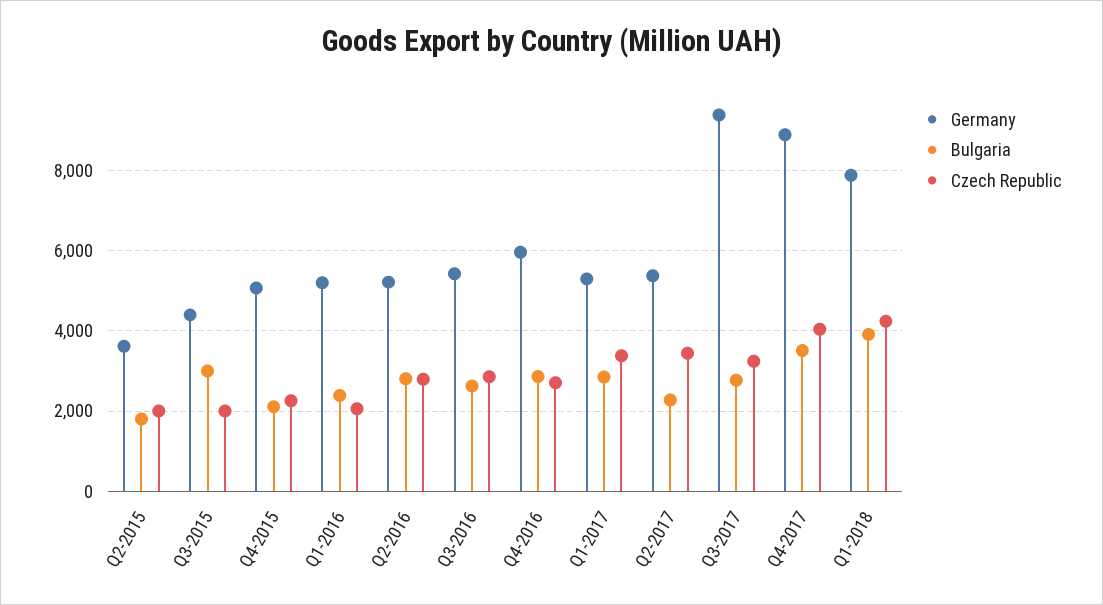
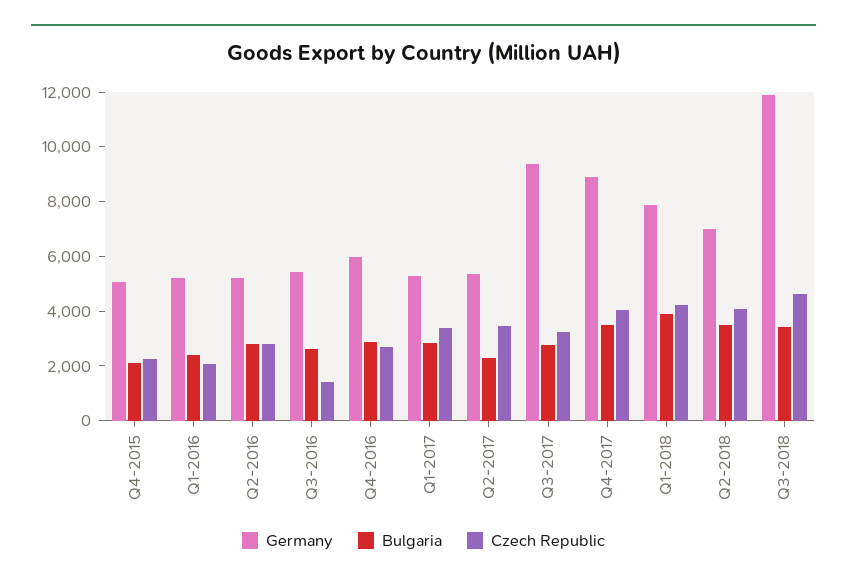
Germany, Q2-2015: 3600 -> none
Bulgaria, Q2-2015: 1800 -> none
Czech Republic, Q2-2015: 2000 -> none
Germany, Q3-2015: 4400 -> none
Bulgaria, Q3-2015: 3000 -> none
Czech Republic, Q3-2015: 2000 -> none
Czech Republic, Q3-2016: 2800 -> 1500
Germany, Q2-2018: none -> 7000
Bulgaria, Q2-2018: none -> 3500
Czech Republic, Q2-2018: none -> 4000
Germany, Q3-2018: none -> 12000
Bulgaria, Q3-2018: none -> 3500
Czech Republic, Q3-2018: none -> 4500

